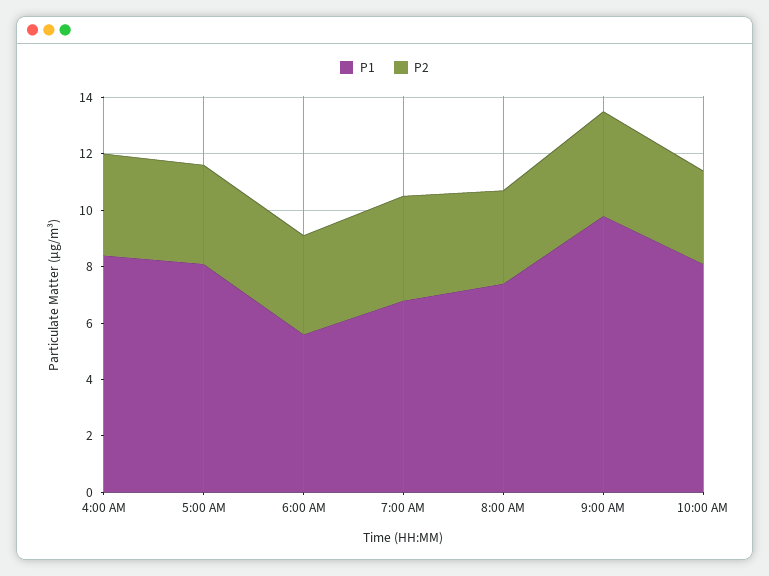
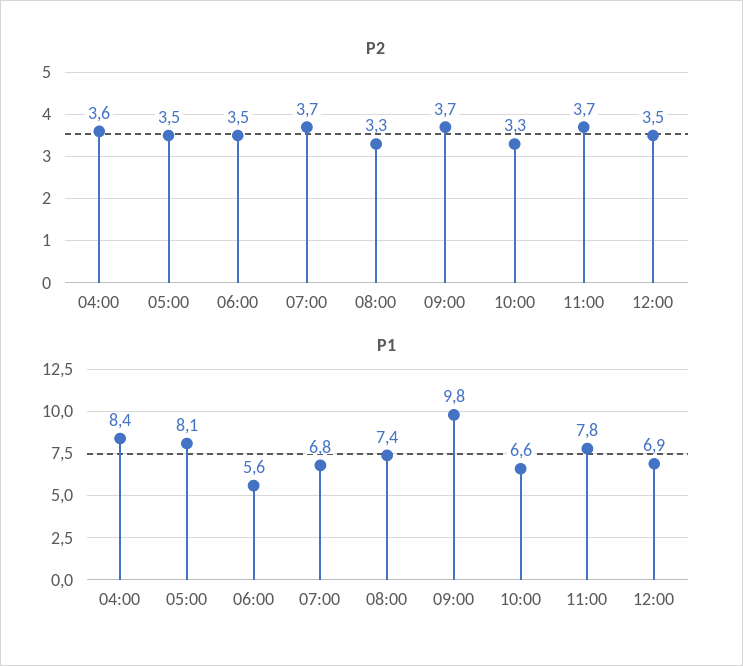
P1, 10:00 AM: 8 -> 6.6
P2, 11:00: none -> 3.7
P2, 12:00: none -> 3.5
P1, 11:00: none -> 7.8
P1, 12:00: none -> 6.9

